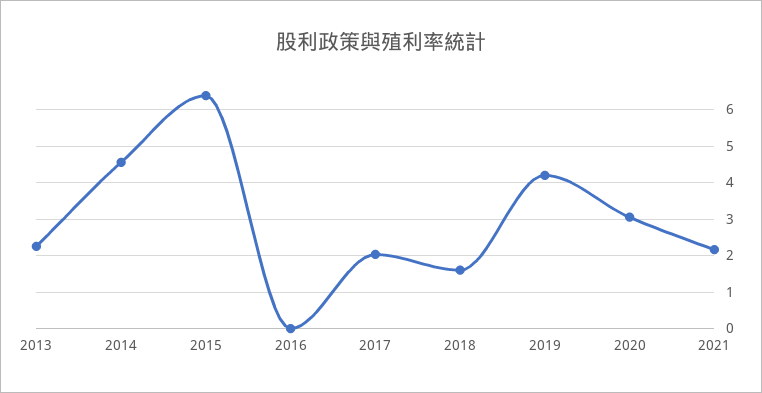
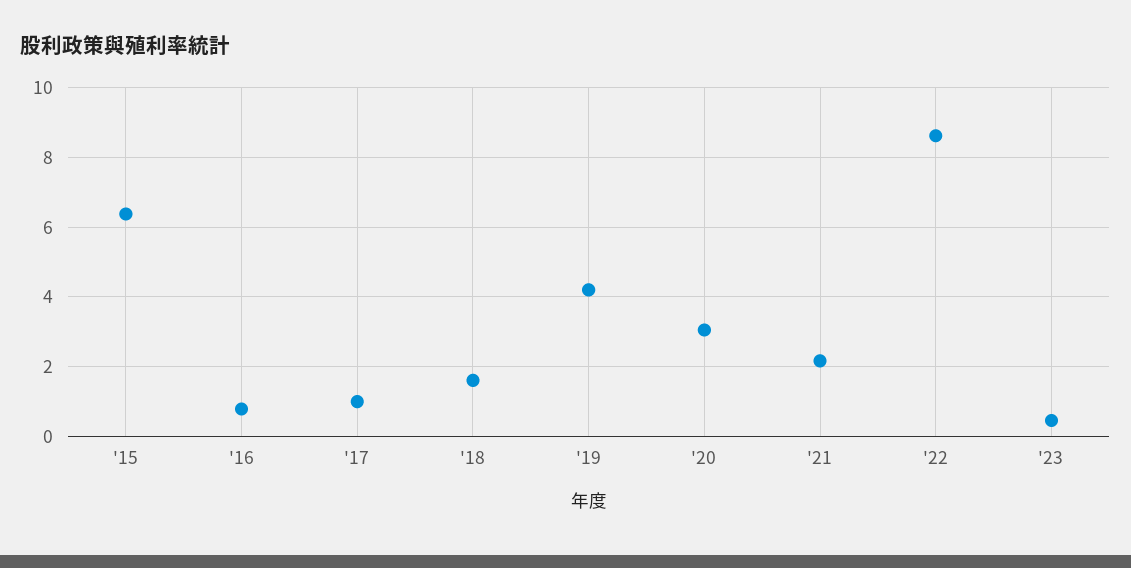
2013: 2.2 -> none
2014: 4.6 -> none
2016: 0 -> 0.8
2017: 2 -> 1
'22: none -> 8.6
'23: none -> 0.4

